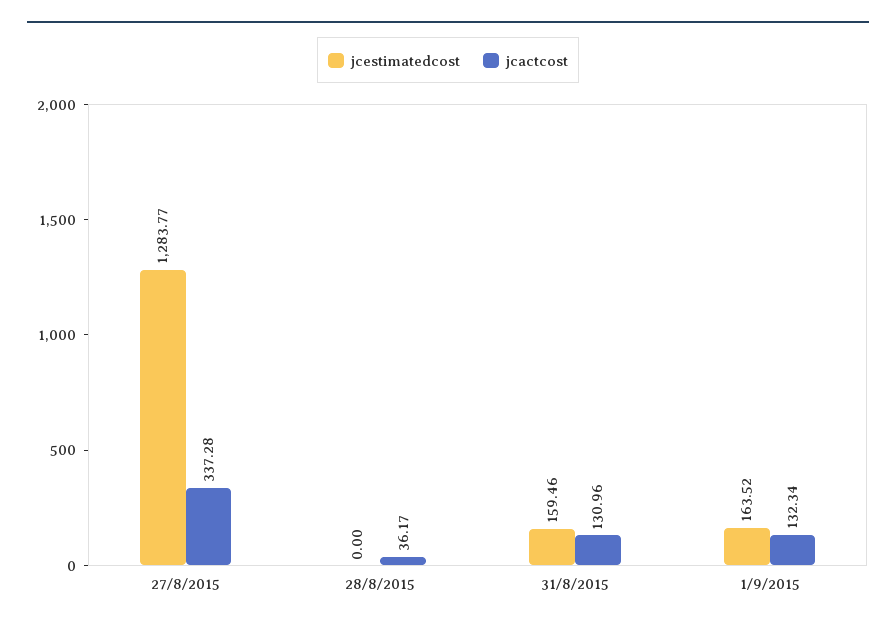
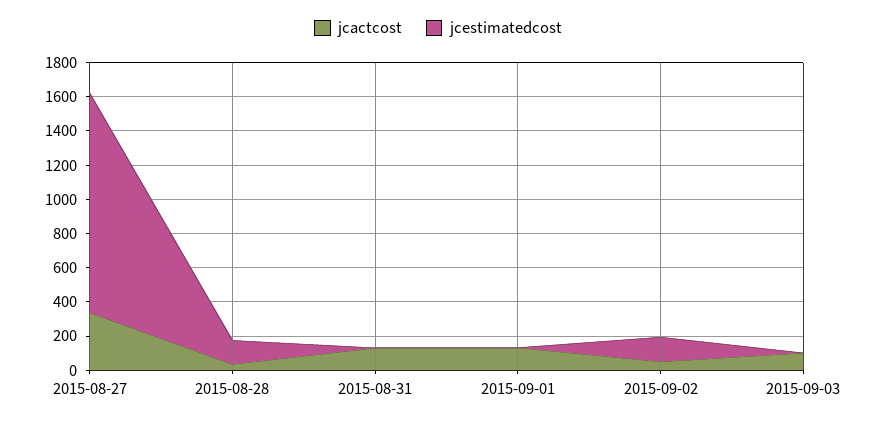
jcestimatedcost, 28/8/2015: 0 -> 150
jcestimatedcost, 31/8/2015: 159.46 -> 0
jcestimatedcost, 1/9/2015: 163.52 -> 0
jcactcost, 2015-09-02: none -> 50
jcestimatedcost, 2015-09-02: none -> 150
jcactcost, 2015-09-03: none -> 100
jcestimatedcost, 2015-09-03: none -> 0

